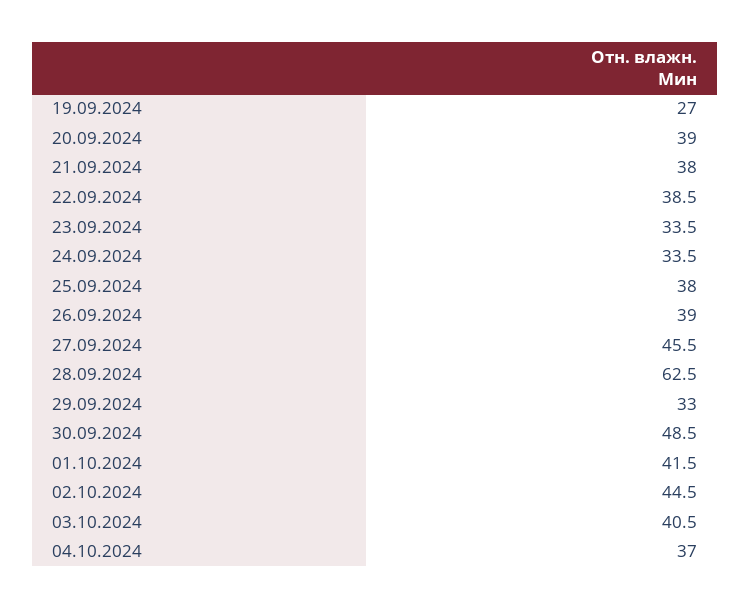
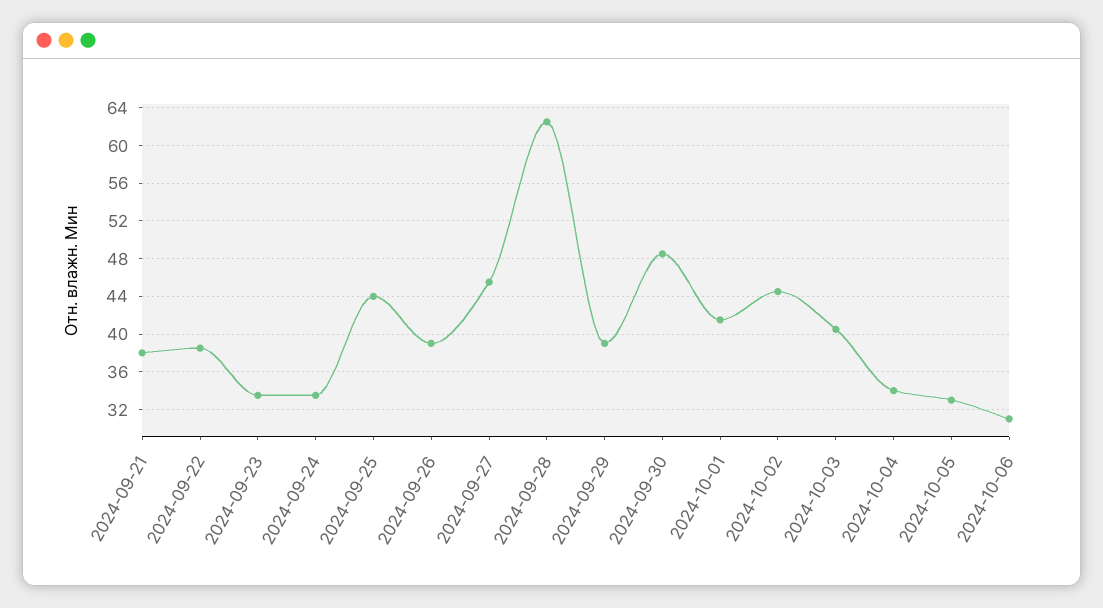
19.09.2024: 27 -> none
20.09.2024: 39 -> none
25.09.2024: 38 -> 44
29.09.2024: 33 -> 39
04.10.2024: 37 -> 34
2024-10-05: none -> 33
2024-10-06: none -> 31

